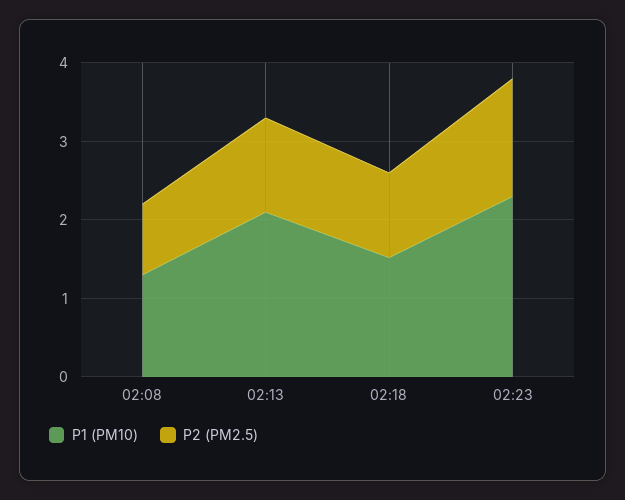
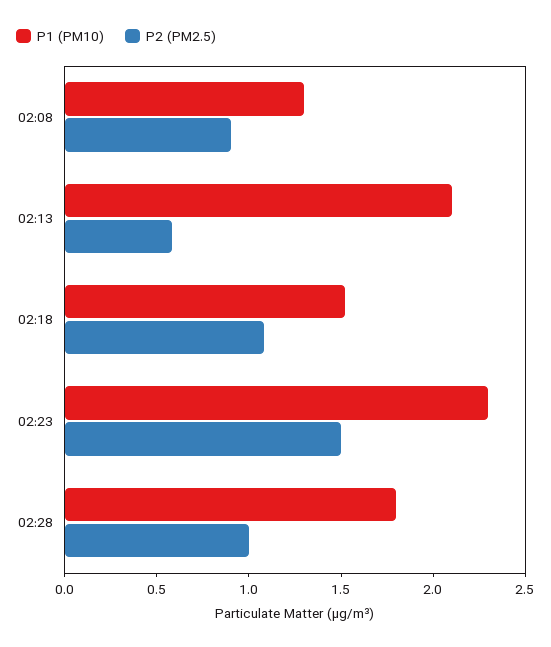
P2 (PM2.5), 02:13: 1.2 -> 0.6
P1 (PM10), 02:28: none -> 1.8
P2 (PM2.5), 02:28: none -> 1

